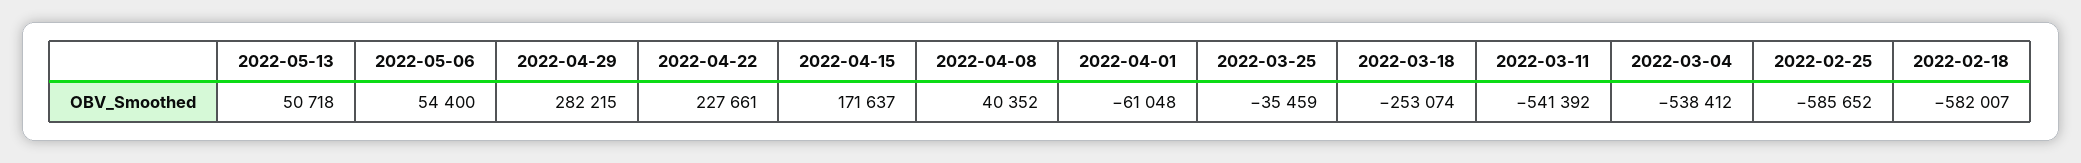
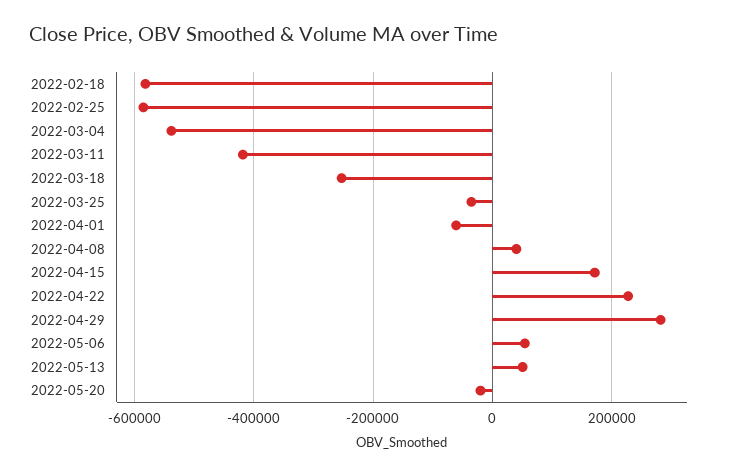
2022-03-11: -541392 -> -420000
2022-05-20: none -> -20000

